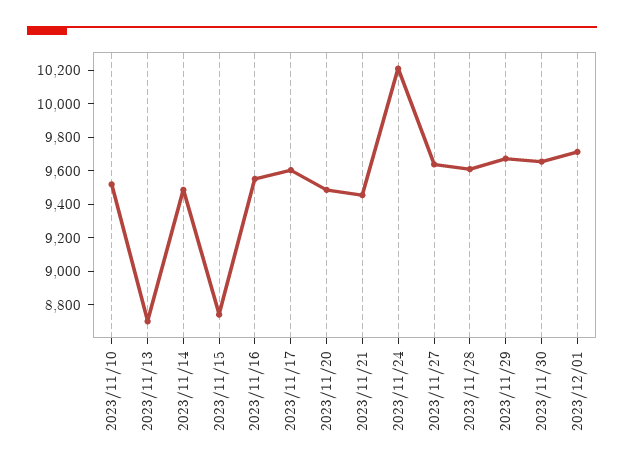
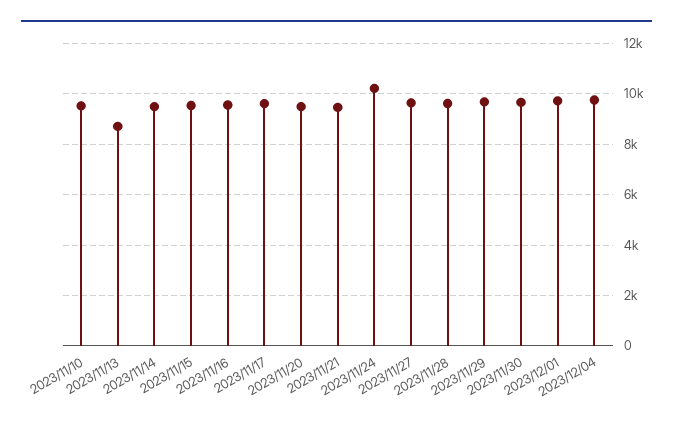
2023/11/15: 8750 -> 9500
2023/12/04: none -> 9750

